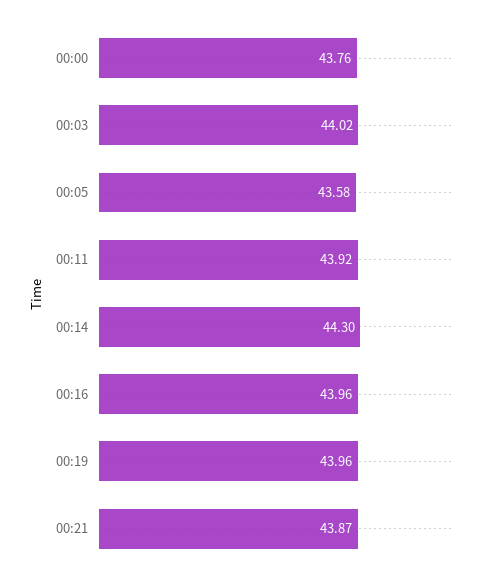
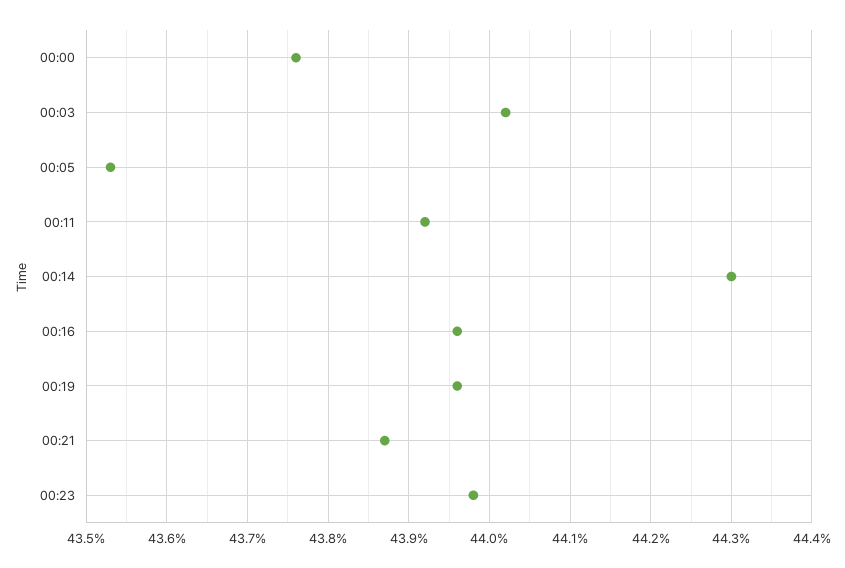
00:05: 43.58 -> 43.53
00:23: none -> 43.98

